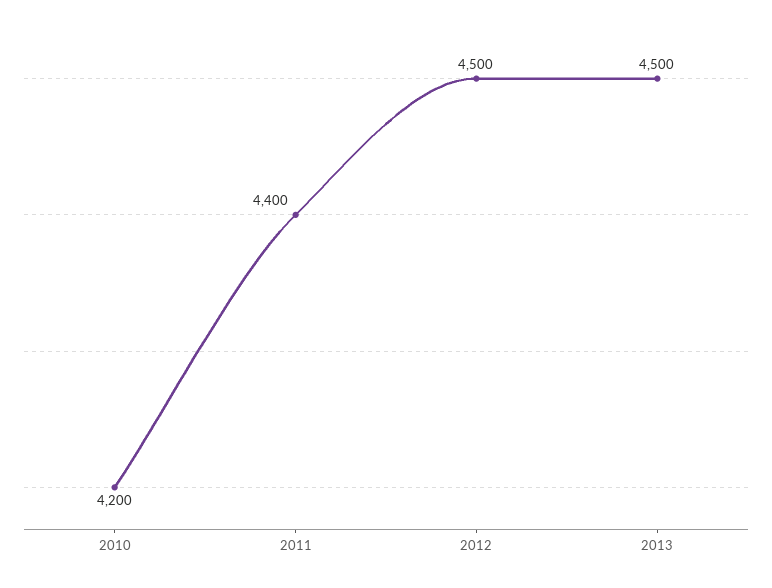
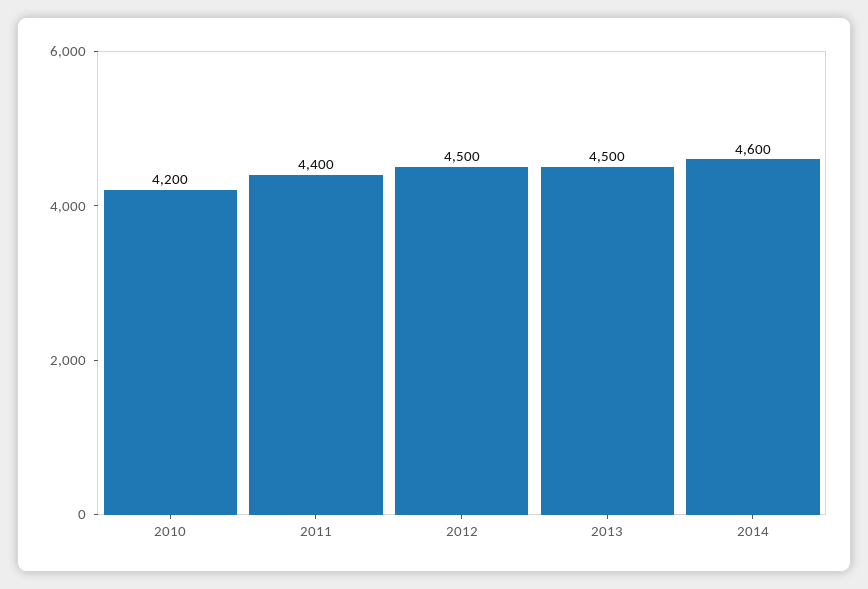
2014: none -> 4600

